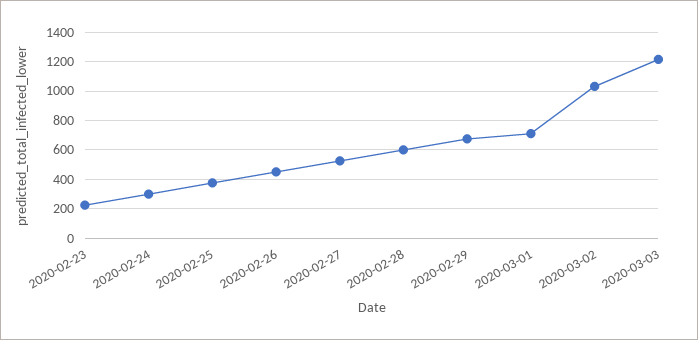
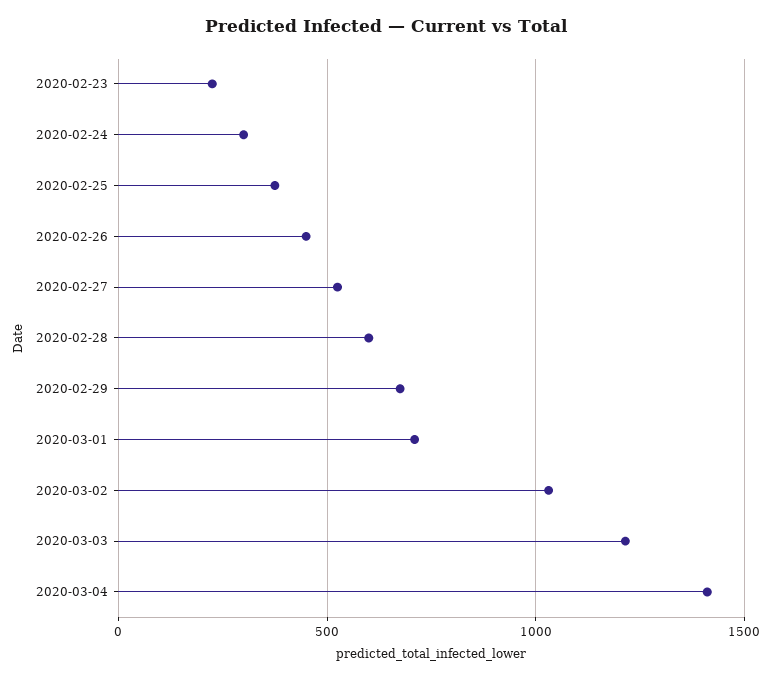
2020-03-04: none -> 1400

